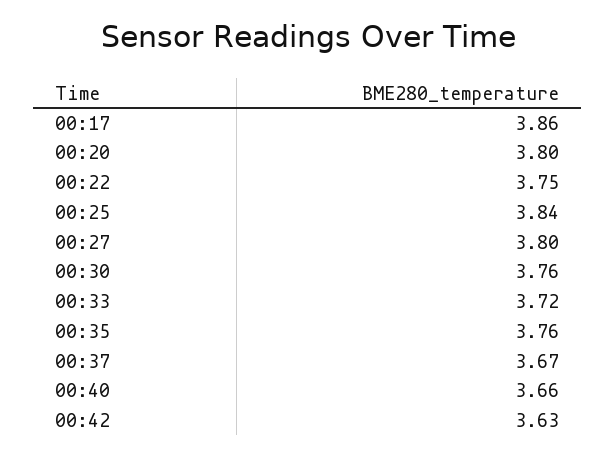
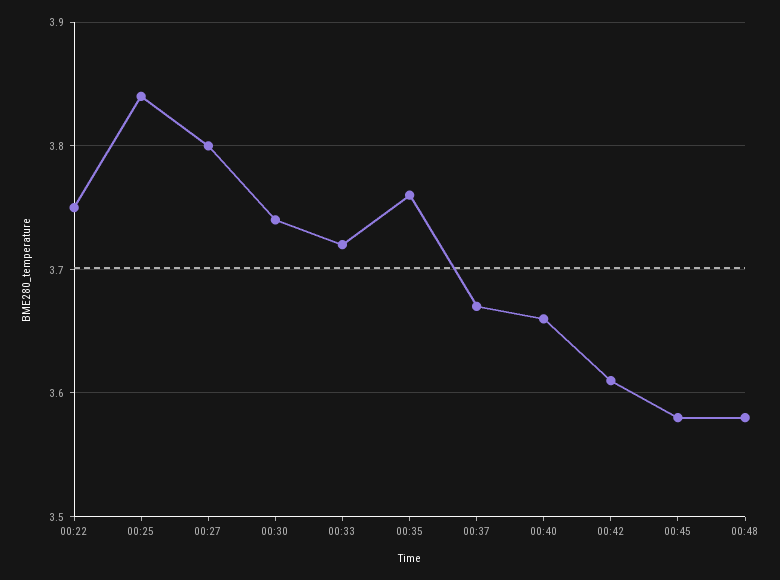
00:17: 3.86 -> none
00:20: 3.8 -> none
00:30: 3.76 -> 3.74
00:42: 3.63 -> 3.61
00:45: none -> 3.58
00:48: none -> 3.58

